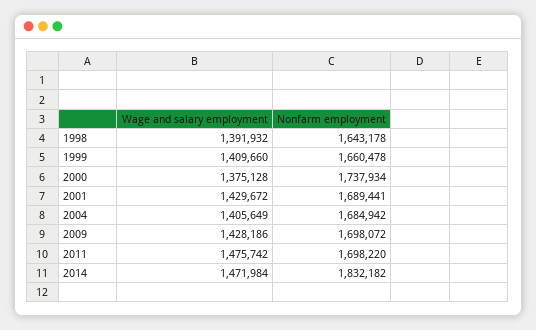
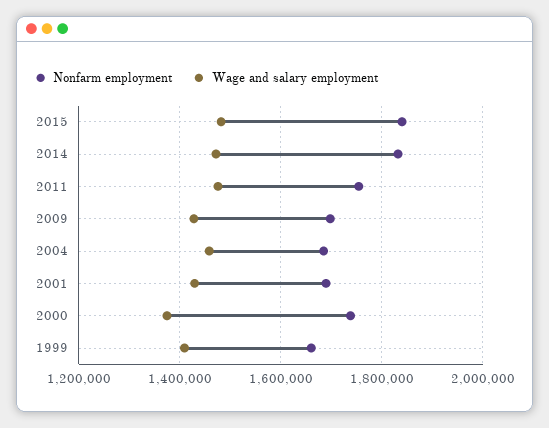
Wage and salary employment, 1998: 1391932 -> none
Nonfarm employment, 1998: 1643178 -> none
Wage and salary employment, 2004: 1405649 -> 1460000
Nonfarm employment, 2011: 1698220 -> 1760000
Nonfarm employment, 2015: none -> 1840000
Wage and salary employment, 2015: none -> 1480000

